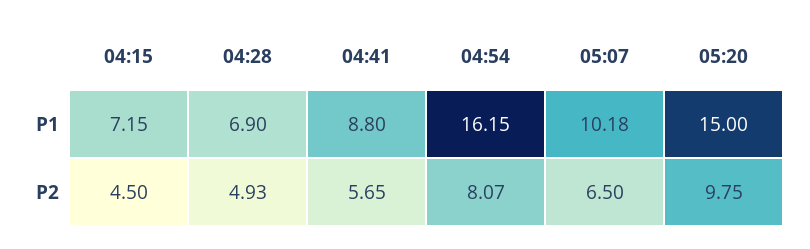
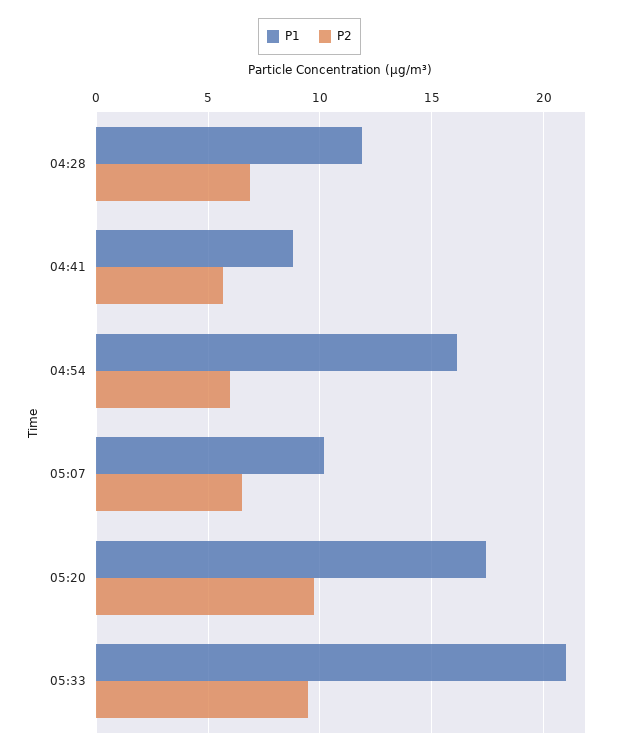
P1, 04:15: 7.15 -> none
P1, 04:28: 6.9 -> 12
P1, 05:20: 15 -> 17.5
P2, 04:15: 4.5 -> none
P2, 04:28: 4.93 -> 7
P2, 04:54: 8.07 -> 6
P1, 05:33: none -> 21
P2, 05:33: none -> 9.5

